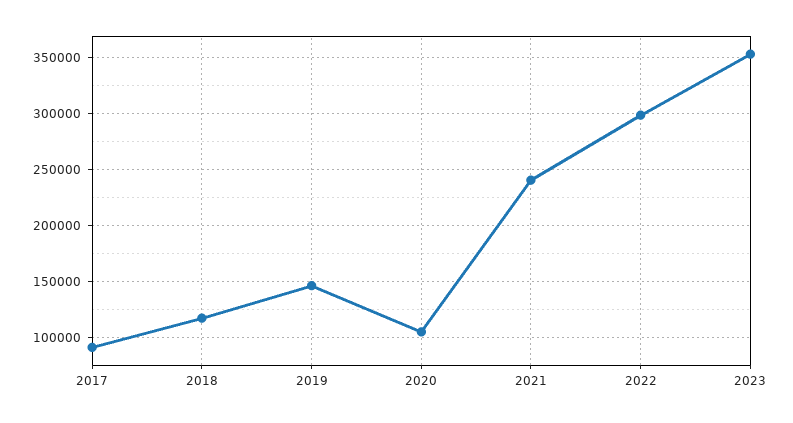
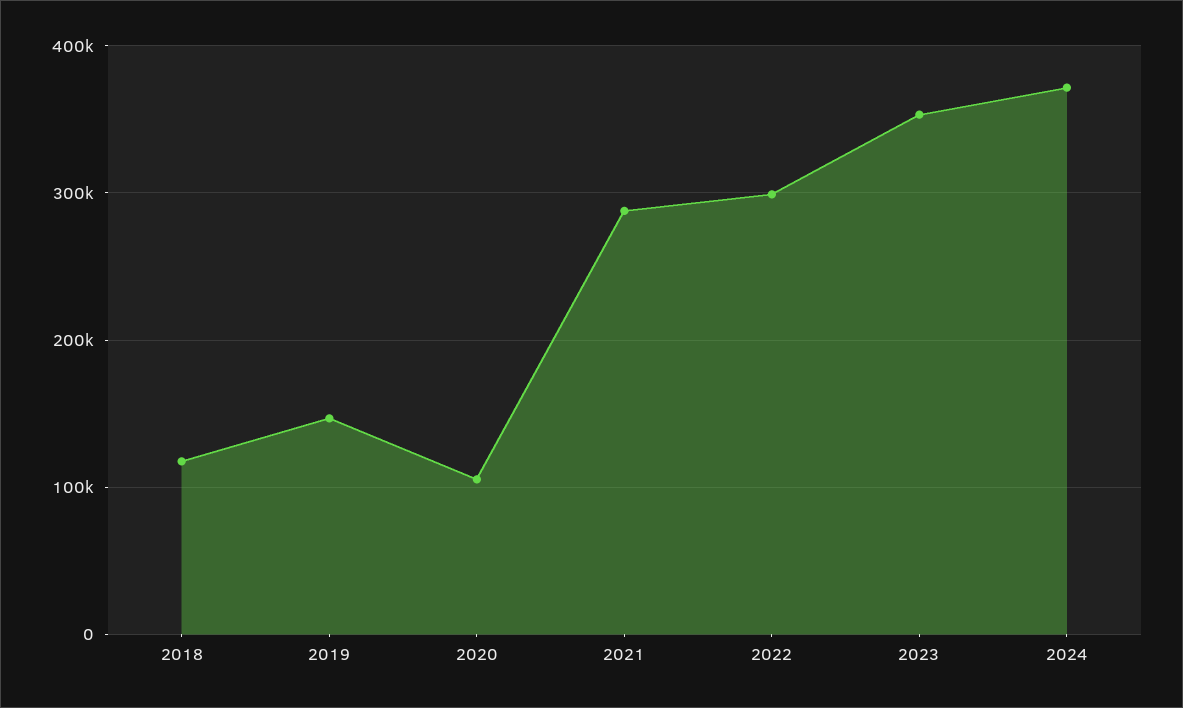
2017: 90000 -> none
2021: 240000 -> 290000
2024: none -> 370000

